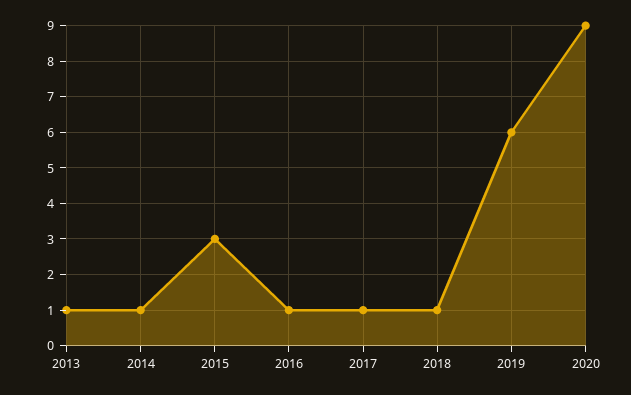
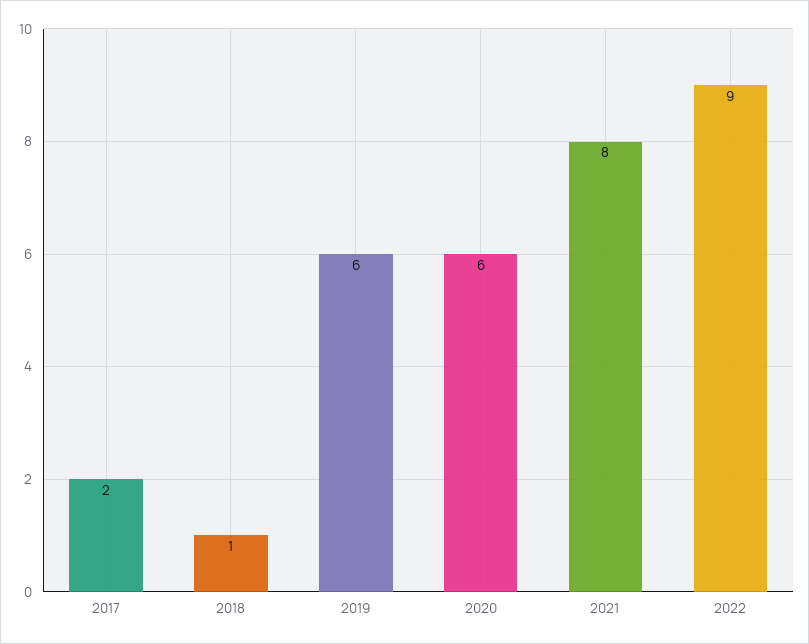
2013: 1 -> none
2014: 1 -> none
2015: 3 -> none
2016: 1 -> none
2017: 1 -> 2
2020: 9 -> 6
2021: none -> 8
2022: none -> 9

